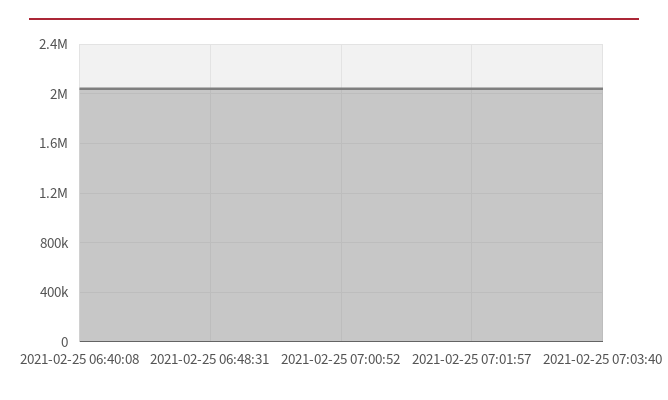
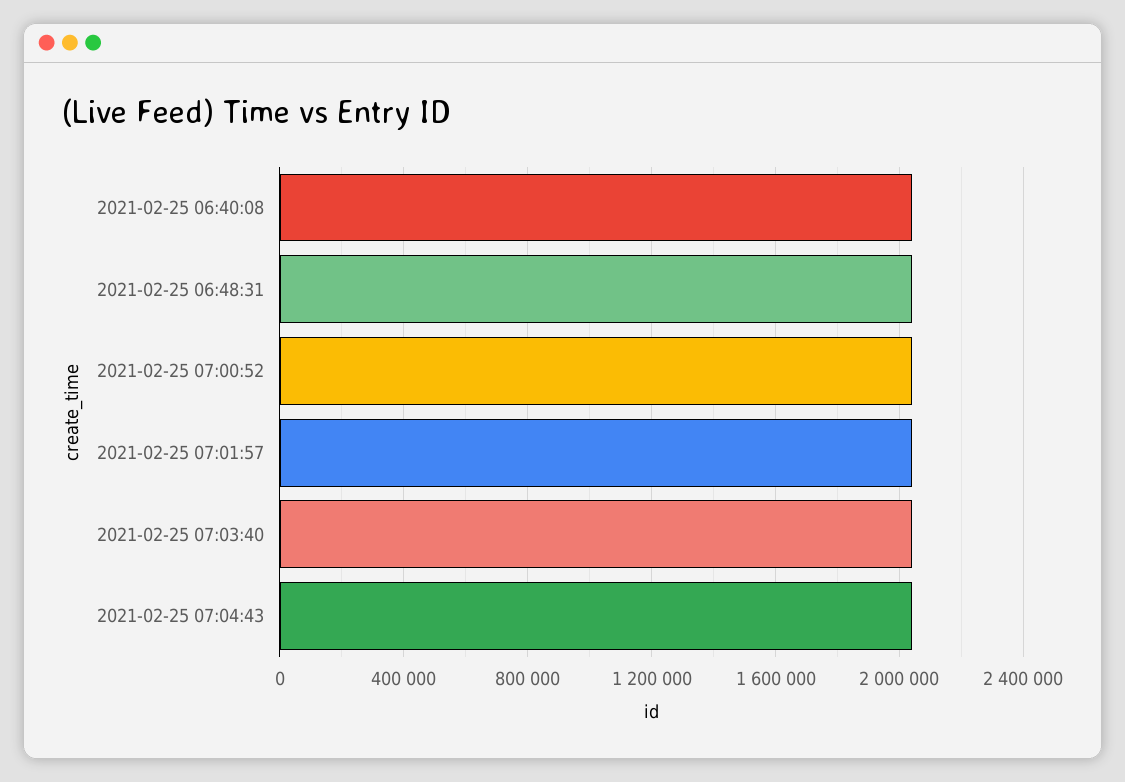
2021-02-25 07:04:43: none -> 2050000

